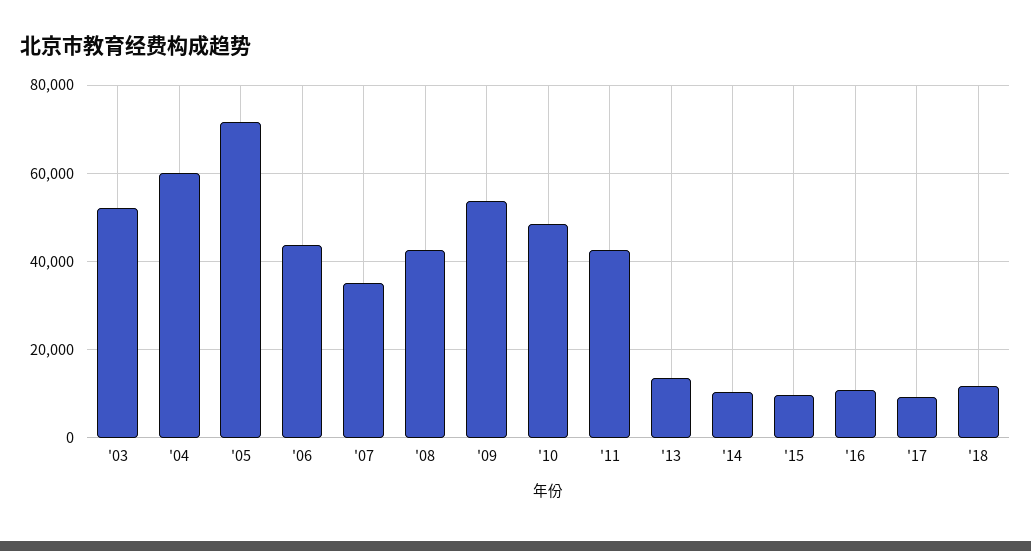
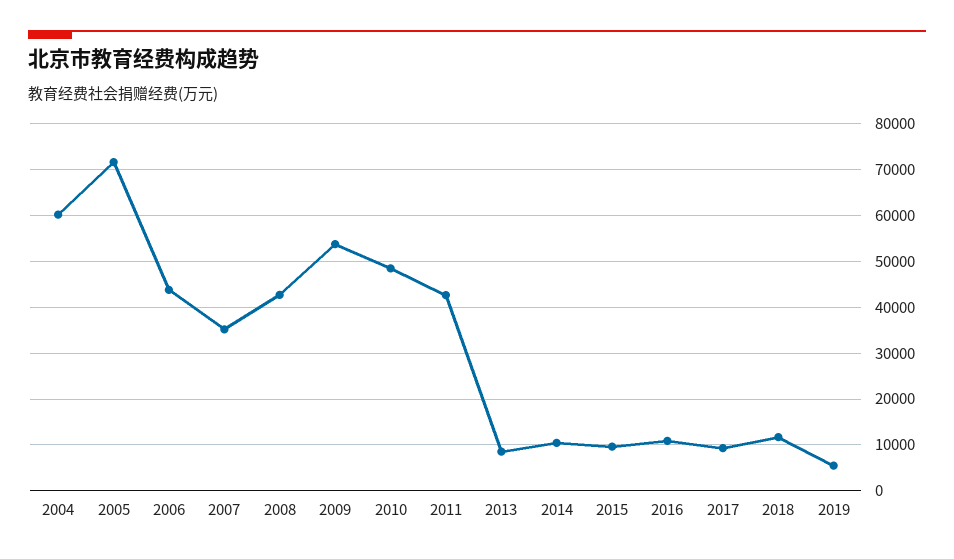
'03: 52000 -> none
'13: 14000 -> 8000
2019: none -> 6000

